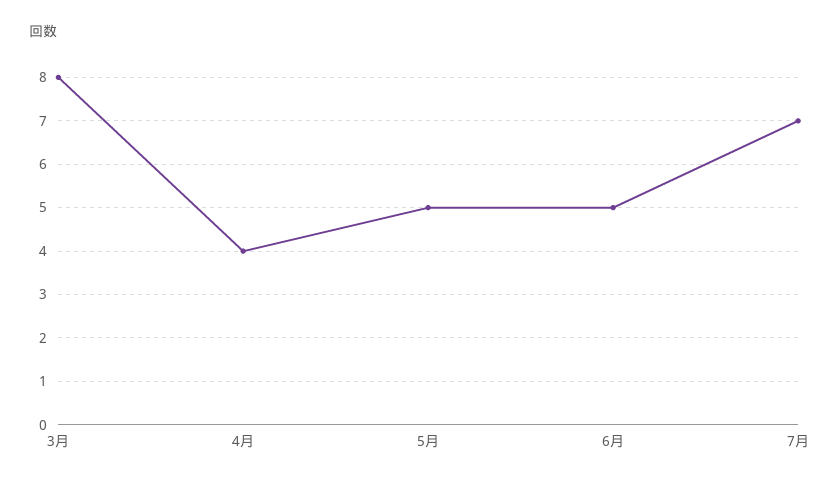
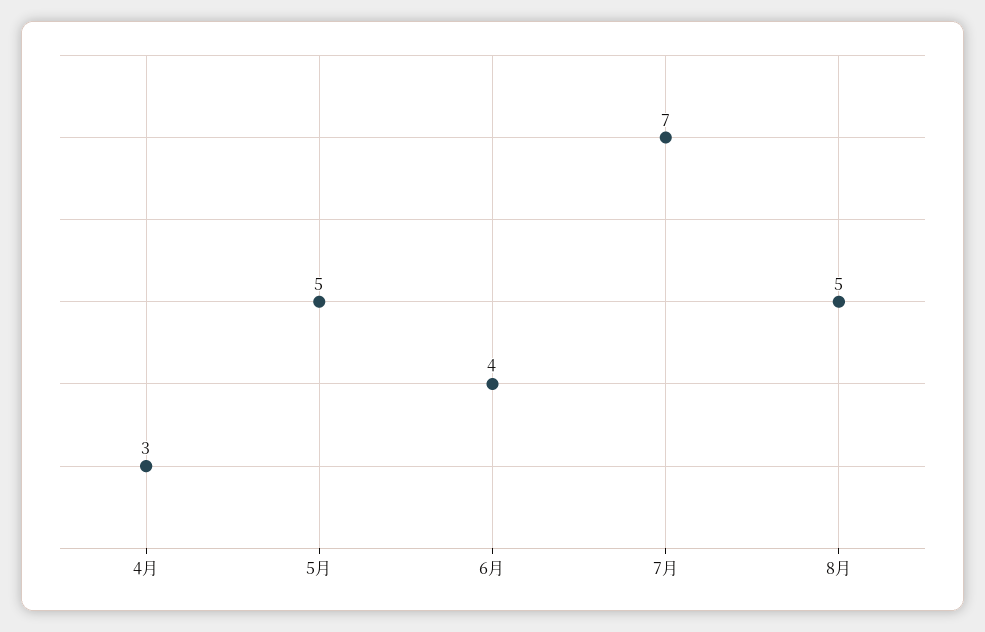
3月: 8 -> none
4月: 4 -> 3
6月: 5 -> 4
8月: none -> 5

